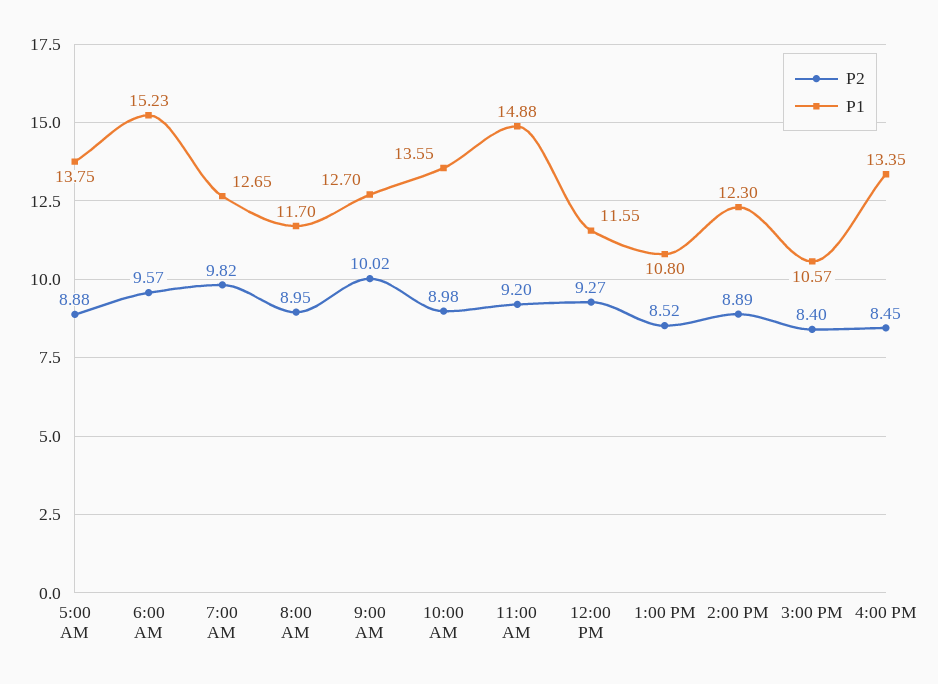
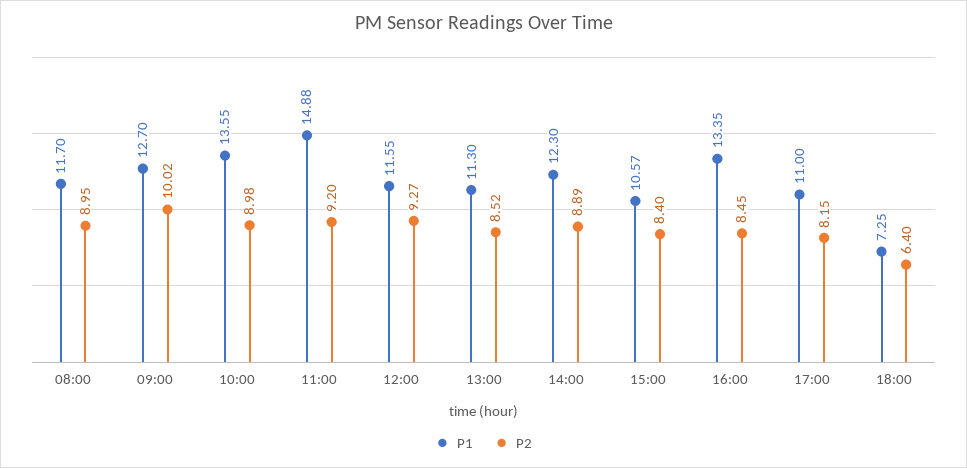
P2, 5:00 AM: 8.88 -> none
P1, 5:00 AM: 13.75 -> none
P2, 6:00 AM: 9.57 -> none
P1, 6:00 AM: 15.23 -> none
P2, 7:00 AM: 9.82 -> none
P1, 7:00 AM: 12.65 -> none
P1, 1:00 PM: 10.8 -> 11.3
P1, 17:00: none -> 11
P2, 17:00: none -> 8.15
P1, 18:00: none -> 7.25
P2, 18:00: none -> 6.4

